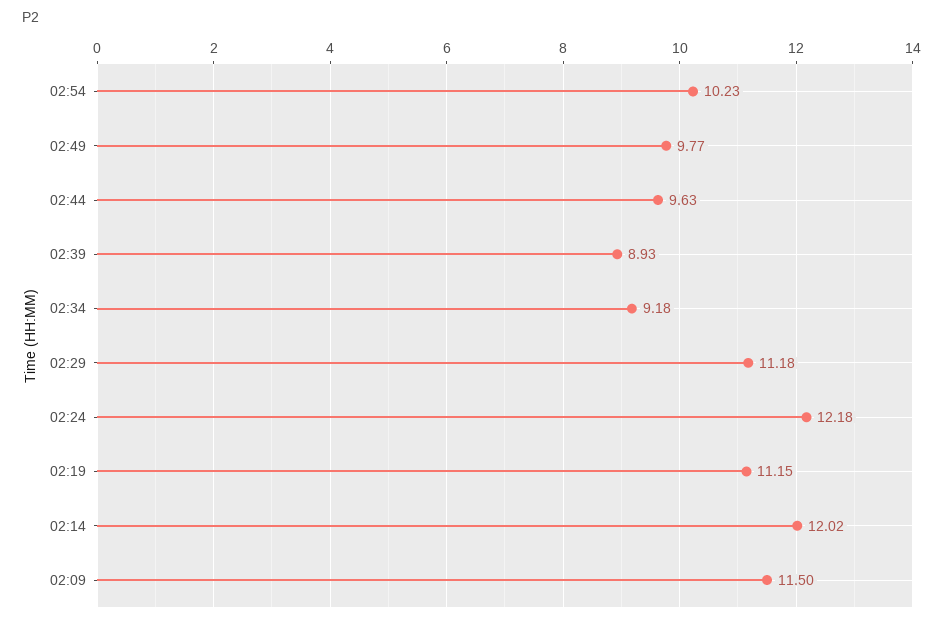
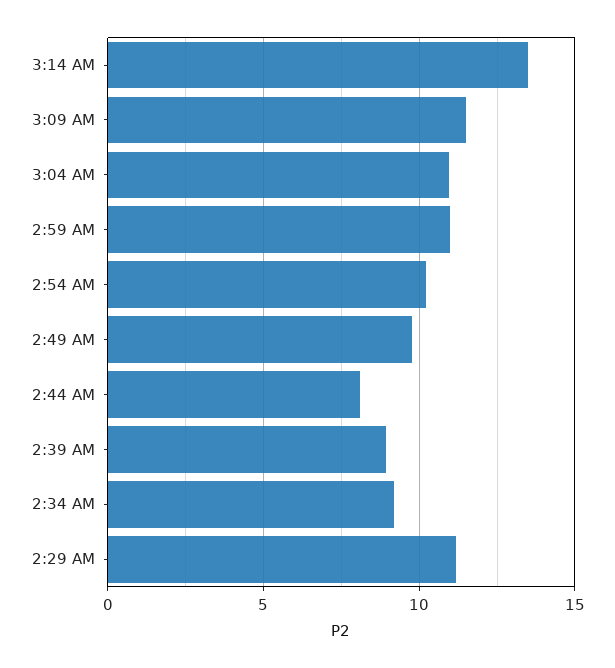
02:44: 9.63 -> 8
02:24: 12.18 -> none
02:19: 11.15 -> none
02:14: 12.02 -> none
02:09: 11.5 -> none
3:14 AM: none -> 13.5
3:09 AM: none -> 11.5
3:04 AM: none -> 11
2:59 AM: none -> 11

